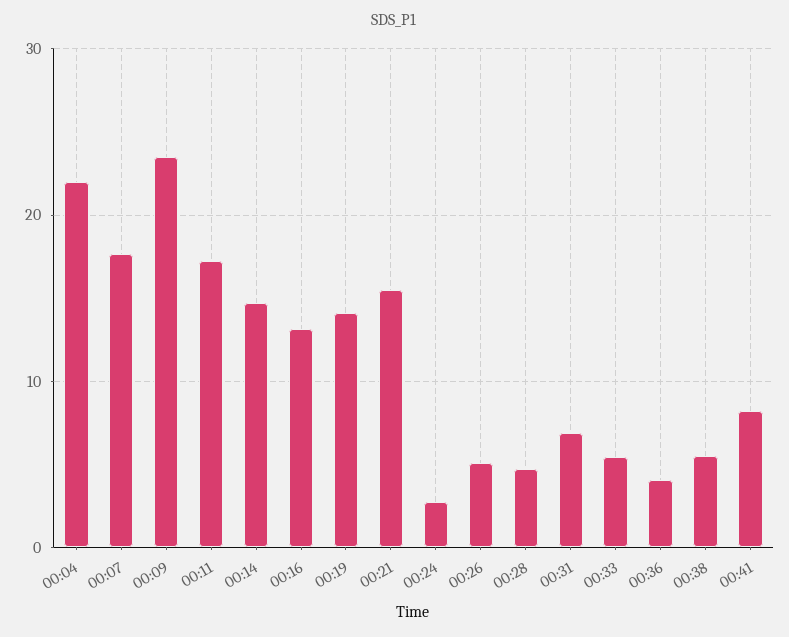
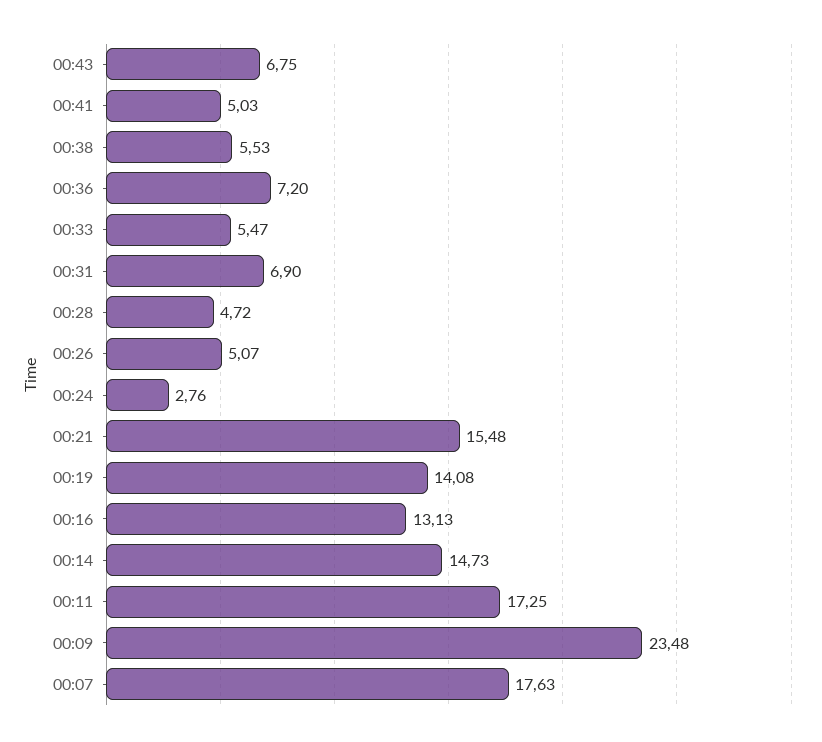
00:04: 22 -> none
00:36: 4 -> 7.2
00:41: 8 -> 5.03
00:43: none -> 6.75

